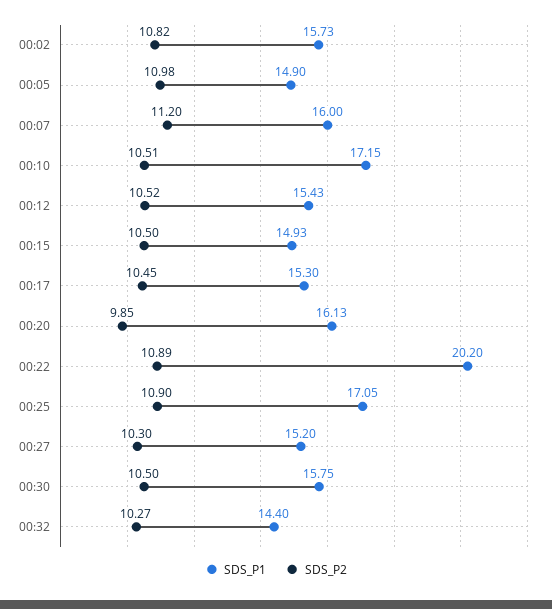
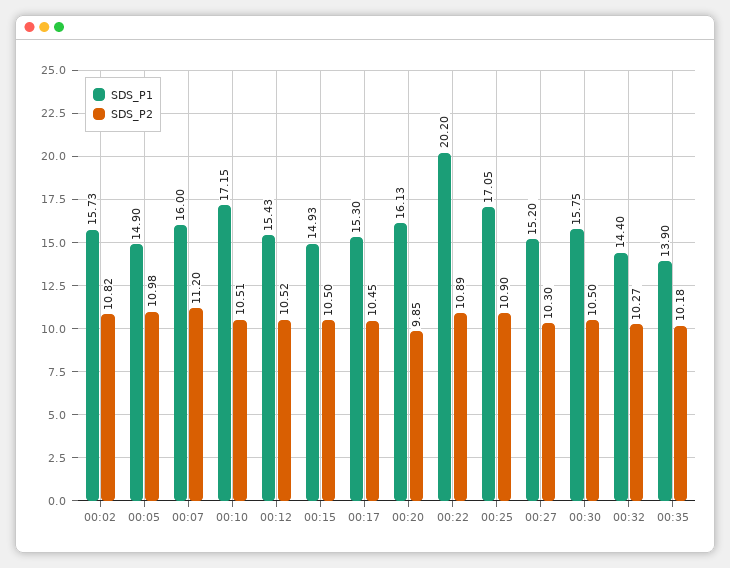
SDS_P1, 00:35: none -> 13.9
SDS_P2, 00:35: none -> 10.18

